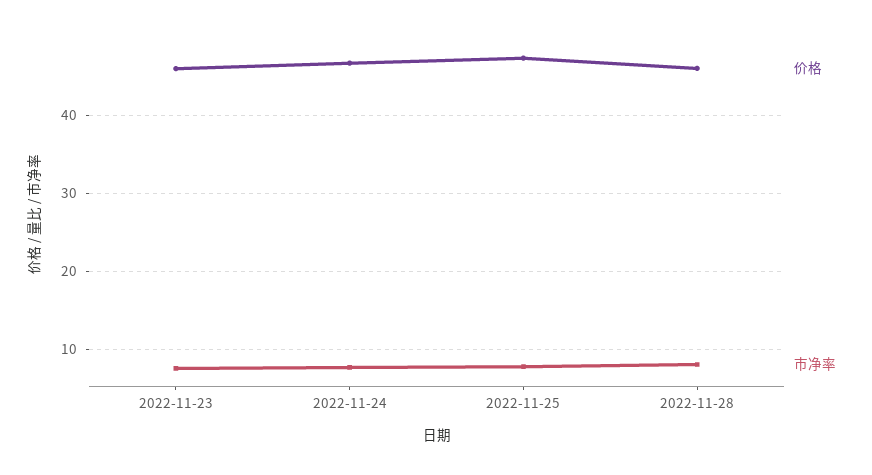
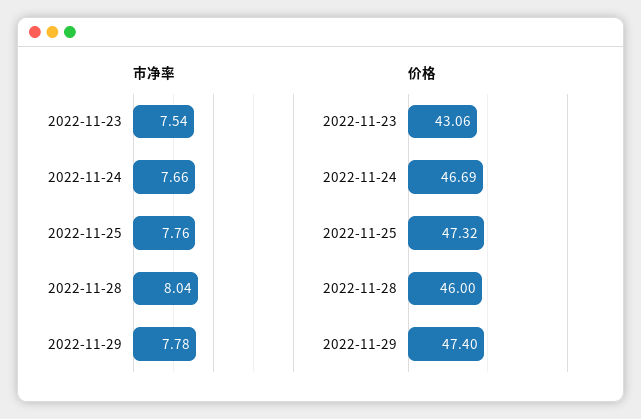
价格, 2022-11-23: 46 -> 43.06
市净率, 2022-11-29: none -> 7.78
价格, 2022-11-29: none -> 47.4

